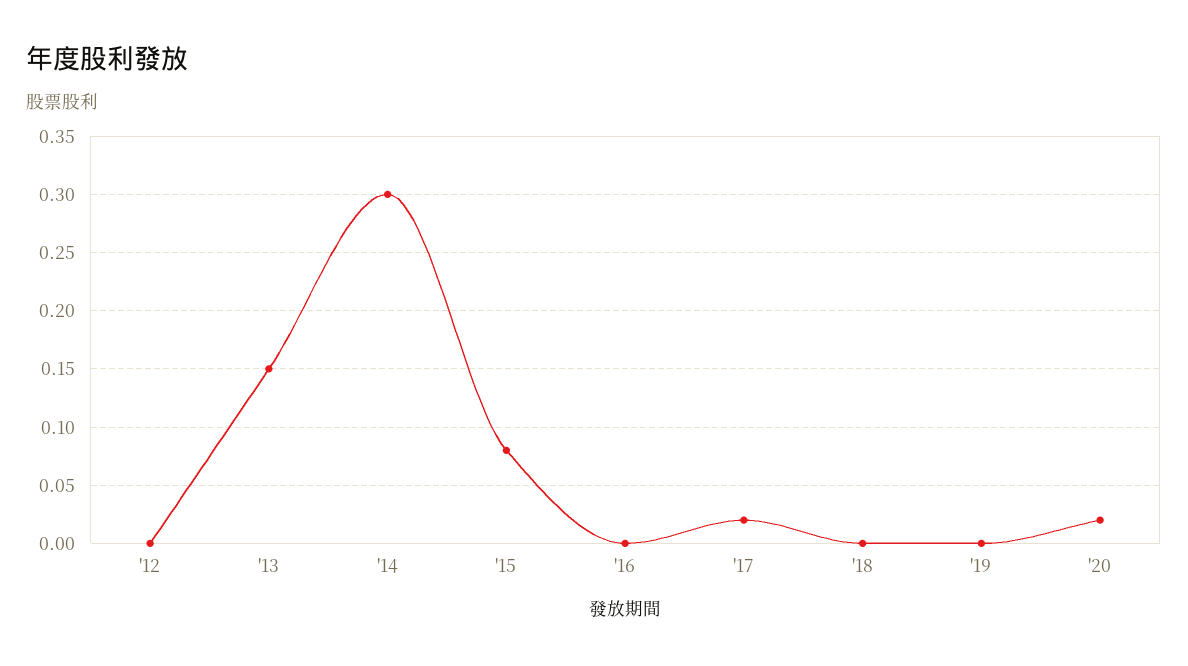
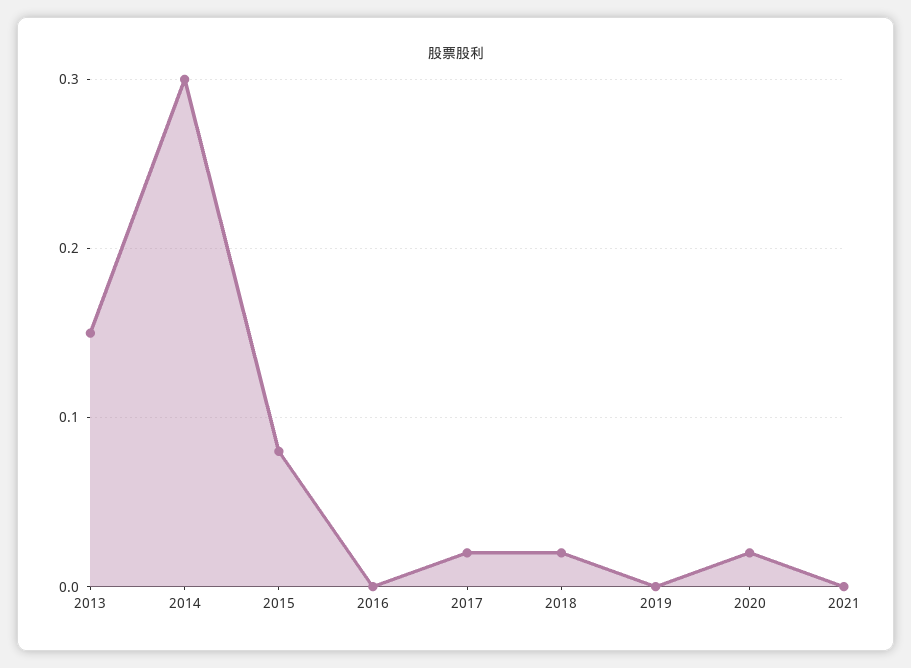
'12: 0 -> none
'18: 0 -> 0.02
2021: none -> 0

